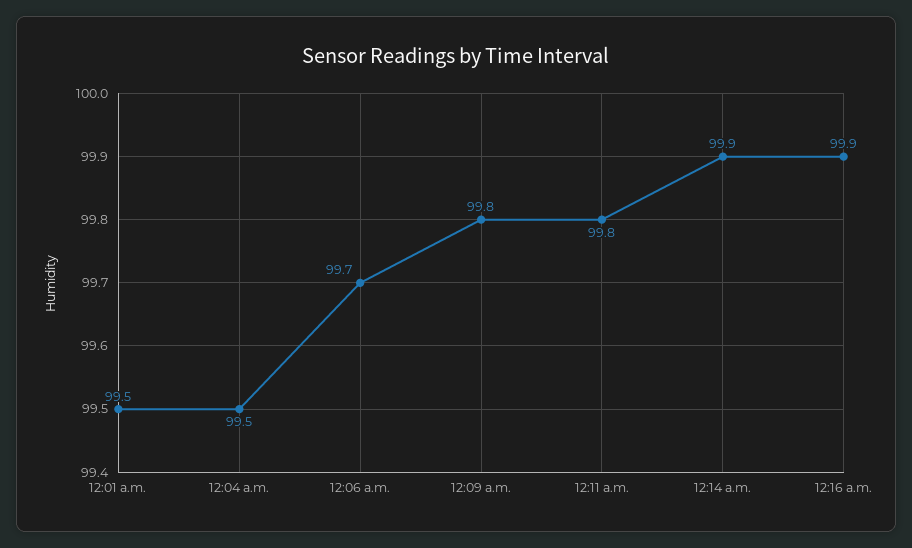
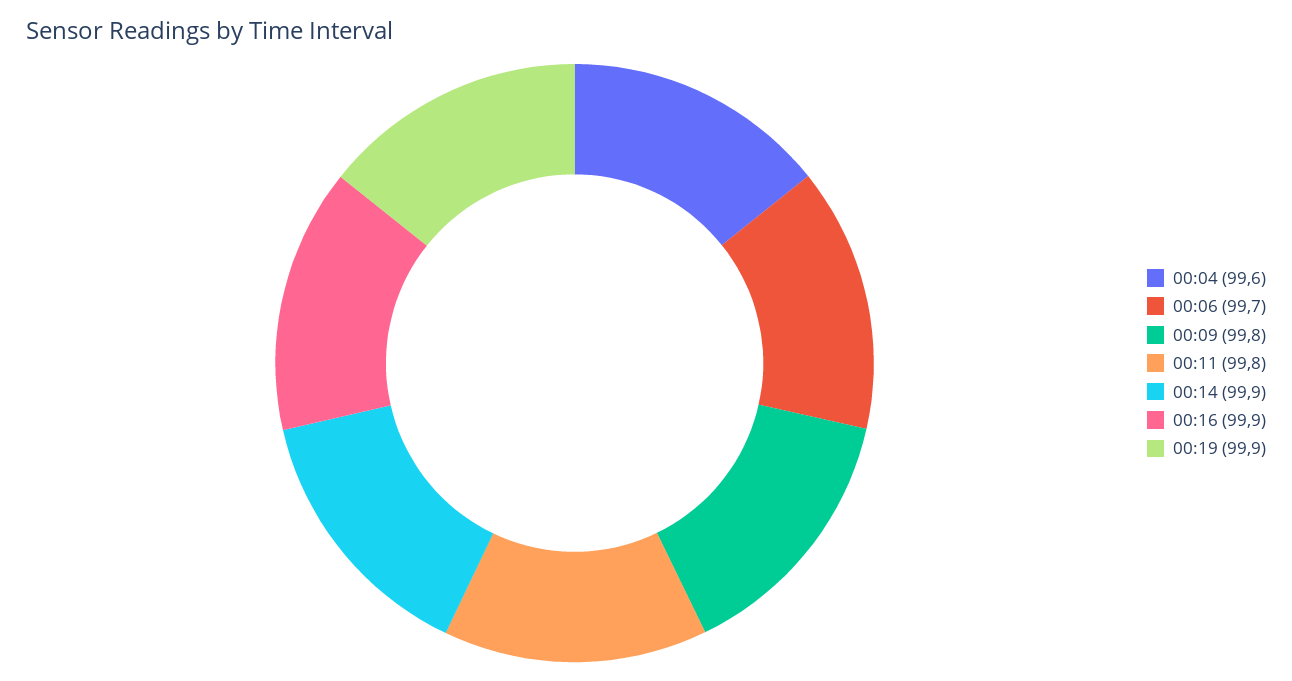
12:01 a.m.: 99.5 -> none
12:04 a.m.: 99.5 -> 99.6
00:19: none -> 99.9

